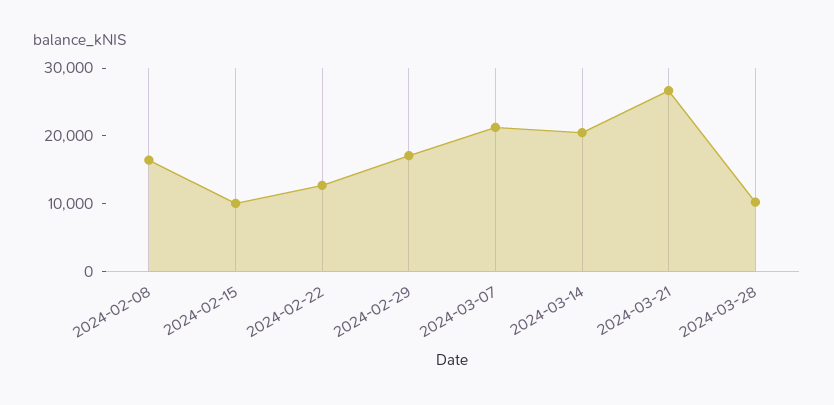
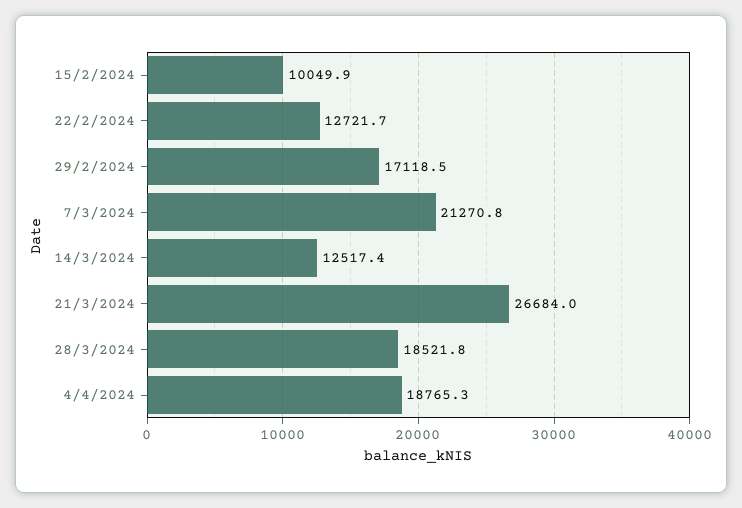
2024-02-08: 16000 -> none
2024-03-14: 20000 -> 12517.4
2024-03-28: 10000 -> 18521.8
4/4/2024: none -> 18765.3

